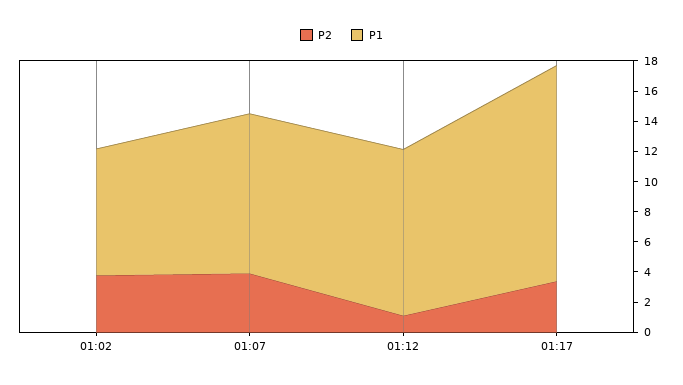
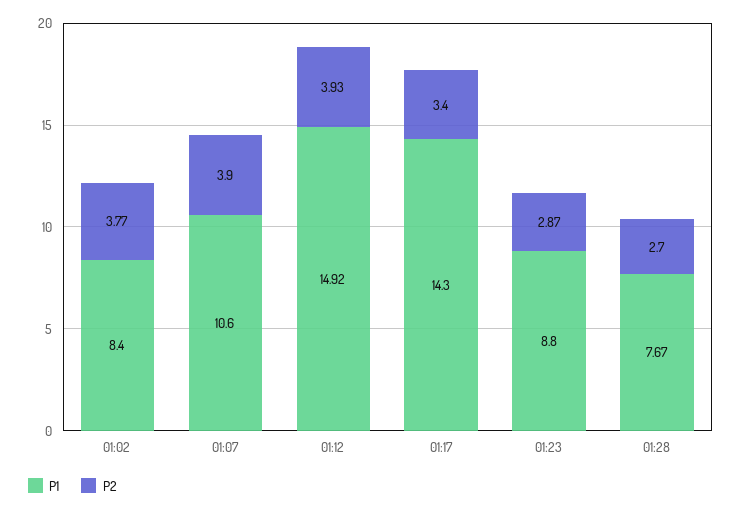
P2, 01:12: 1 -> 3.93
P1, 01:12: 11 -> 14.92
P1, 01:23: none -> 8.8
P2, 01:23: none -> 2.87
P1, 01:28: none -> 7.67
P2, 01:28: none -> 2.7

